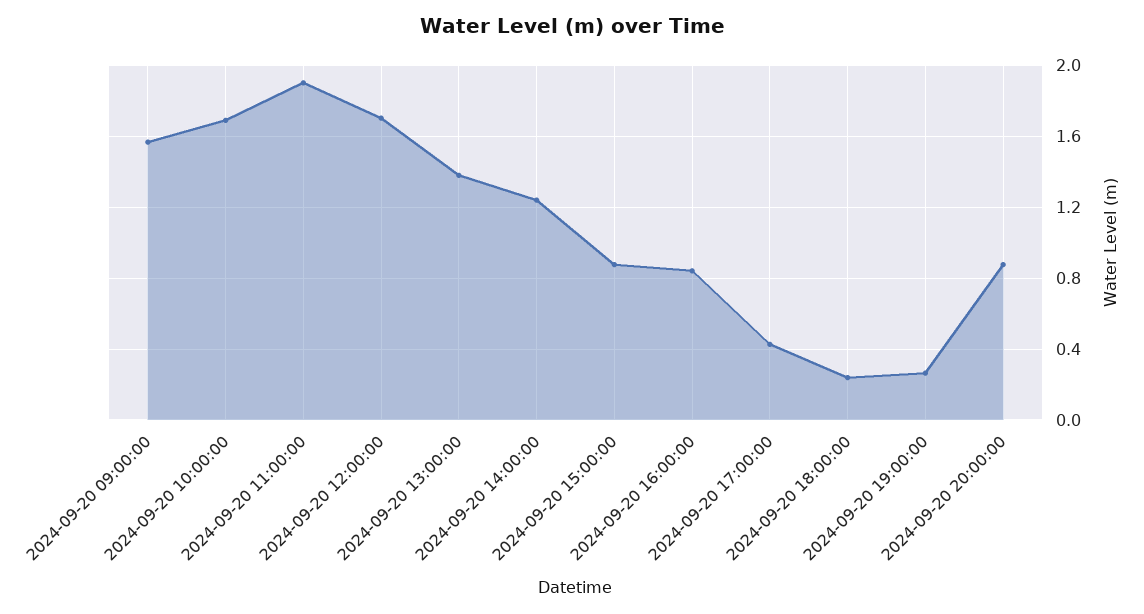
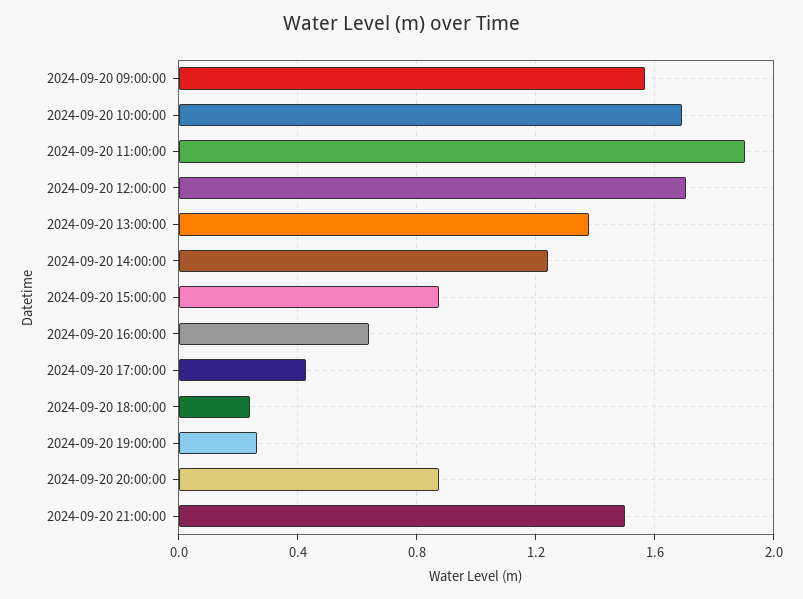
2024-09-20 16:00:00: 0.85 -> 0.65
2024-09-20 21:00:00: none -> 1.5

